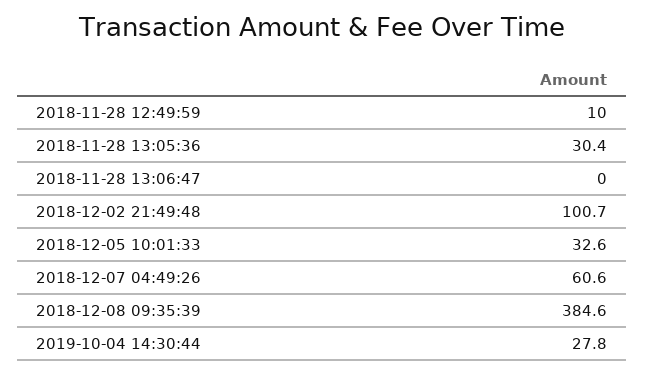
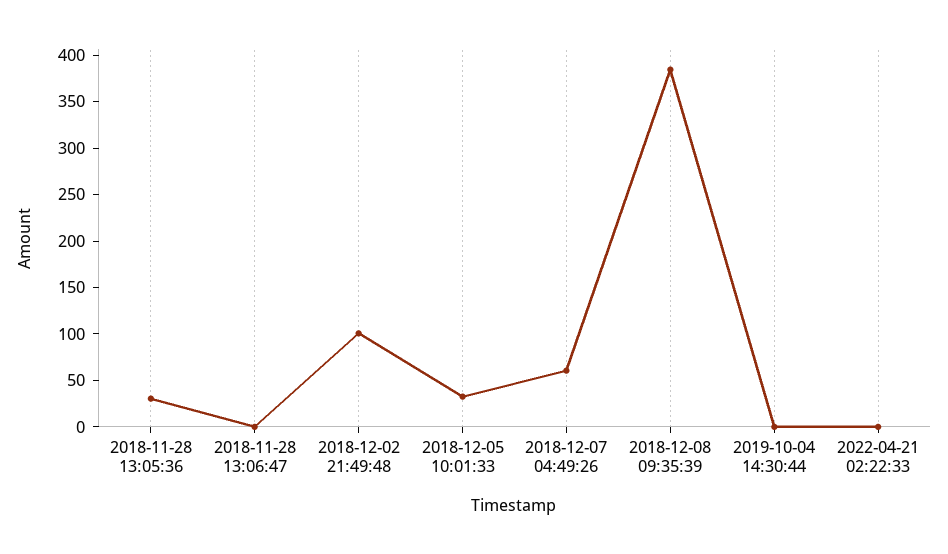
2018-11-28 12:49:59: 10 -> none
2019-10-04 14:30:44: 27.8 -> 0
2022-04-21 02:22:33: none -> 0

